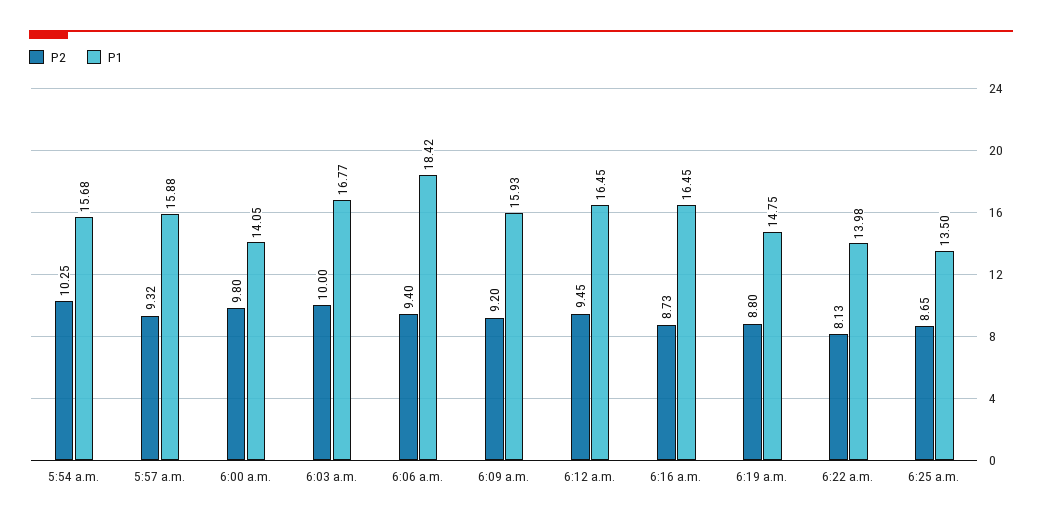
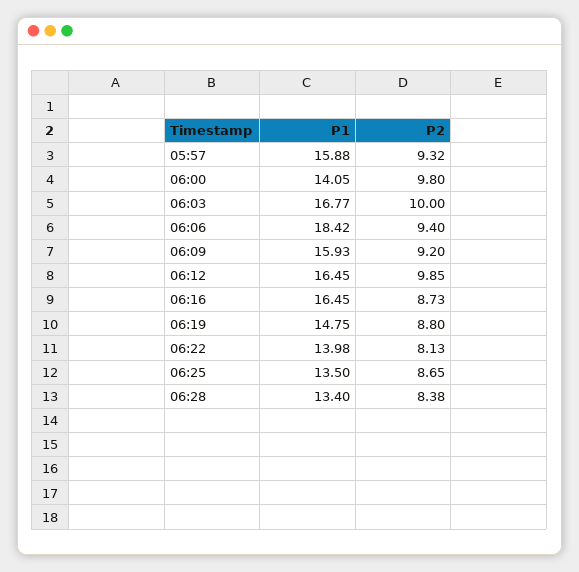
P2, 5:54 a.m.: 10.25 -> none
P1, 5:54 a.m.: 15.68 -> none
P2, 6:12 a.m.: 9.45 -> 9.85
P1, 06:28: none -> 13.4
P2, 06:28: none -> 8.38

